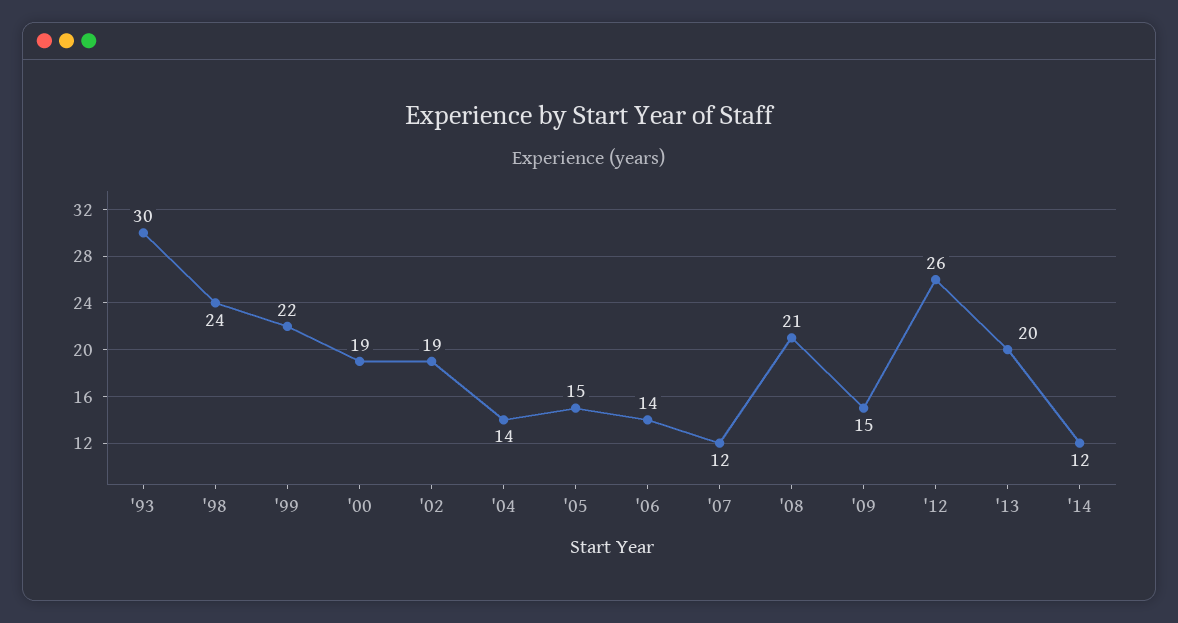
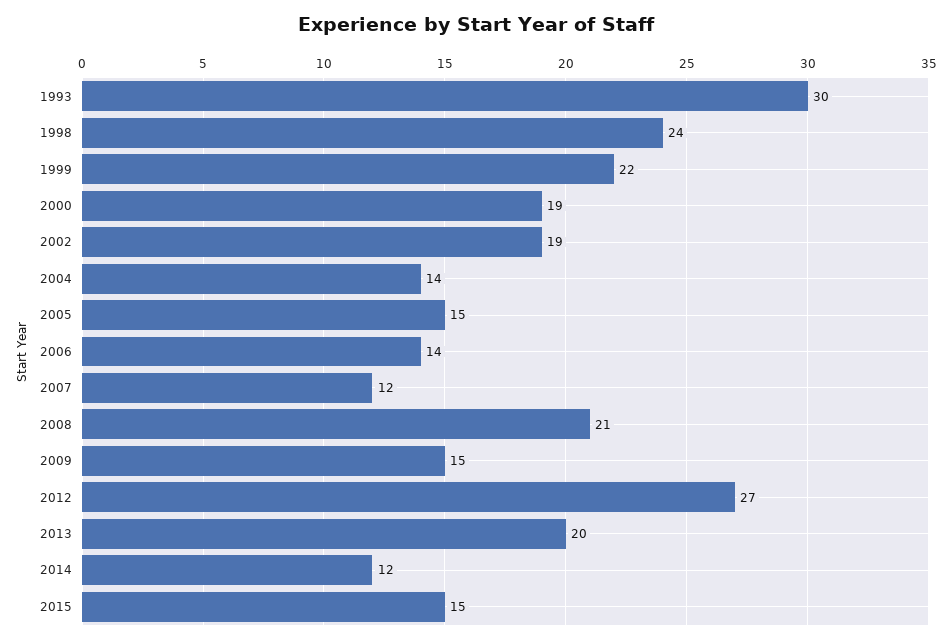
'12: 26 -> 27
2015: none -> 15

